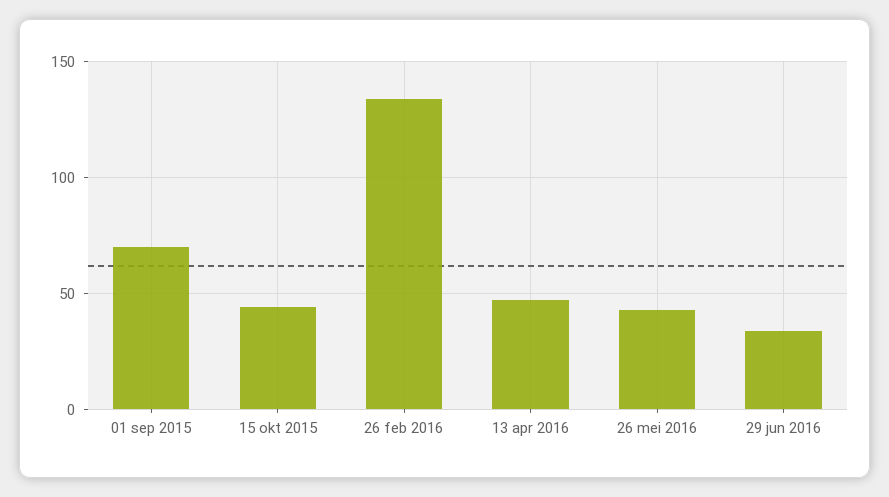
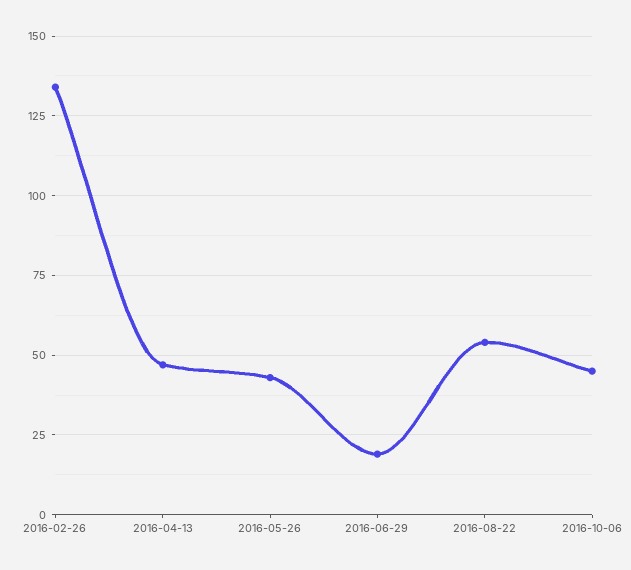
01 sep 2015: 70 -> none
15 okt 2015: 45 -> none
29 jun 2016: 35 -> 20
2016-08-22: none -> 55
2016-10-06: none -> 45

